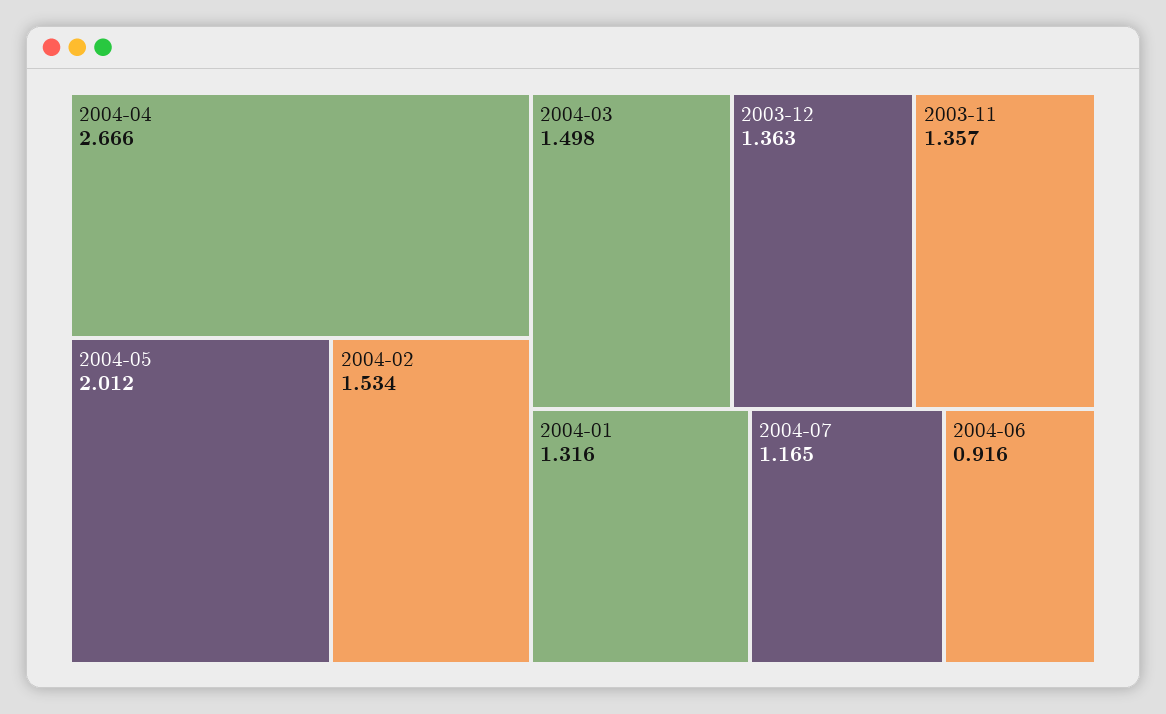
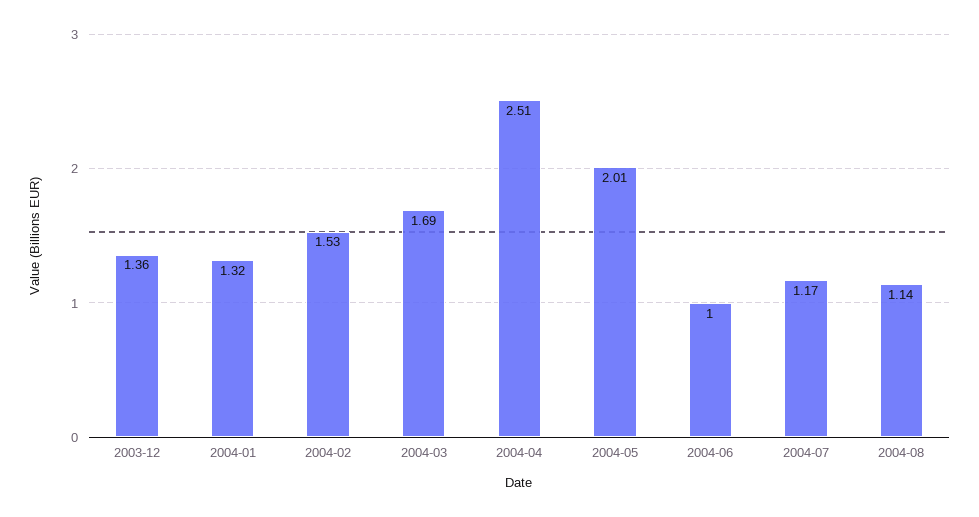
2004-04: 2.666 -> 2.51
2004-03: 1.498 -> 1.69
2003-11: 1.357 -> none
2004-06: 0.916 -> 1
2004-08: none -> 1.14

